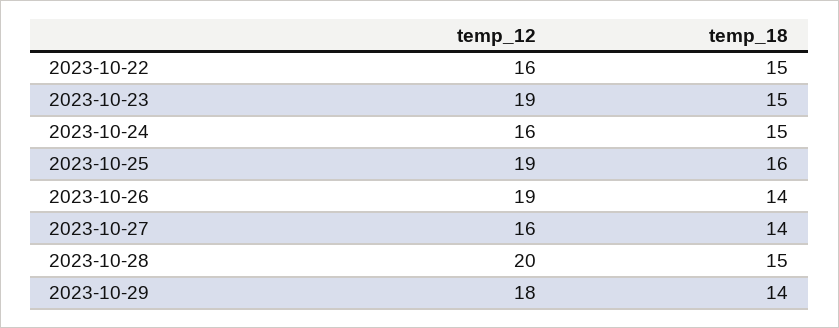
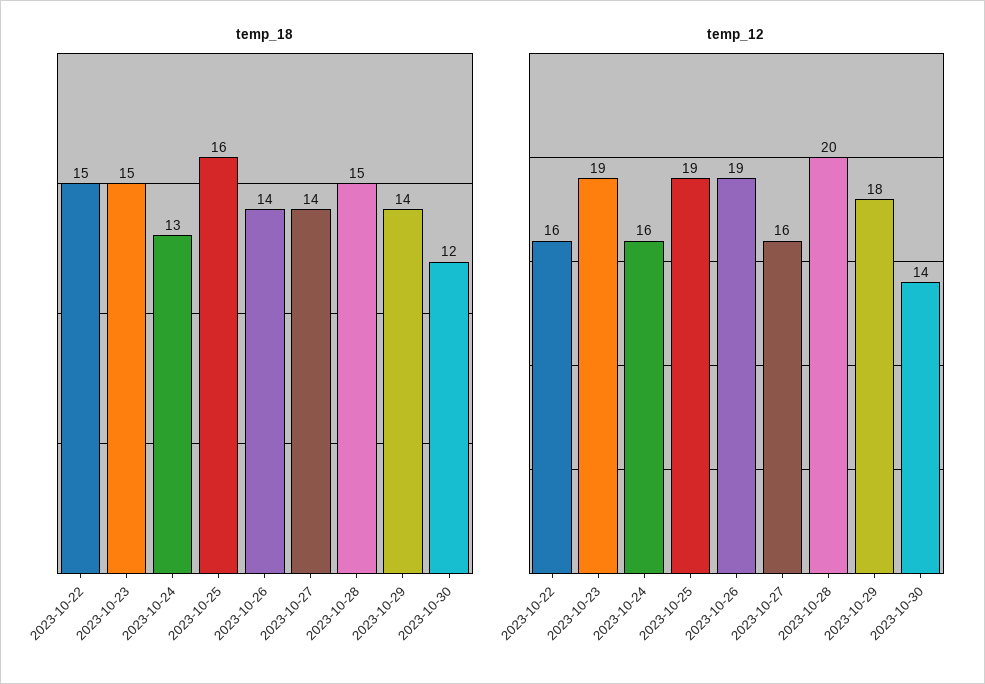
temp_18, 2023-10-24: 15 -> 13
temp_18, 2023-10-30: none -> 12
temp_12, 2023-10-30: none -> 14

